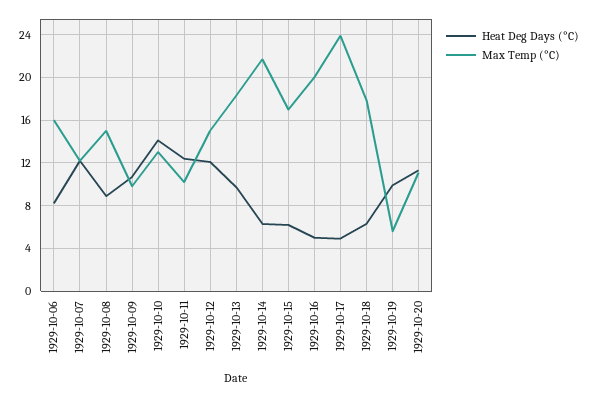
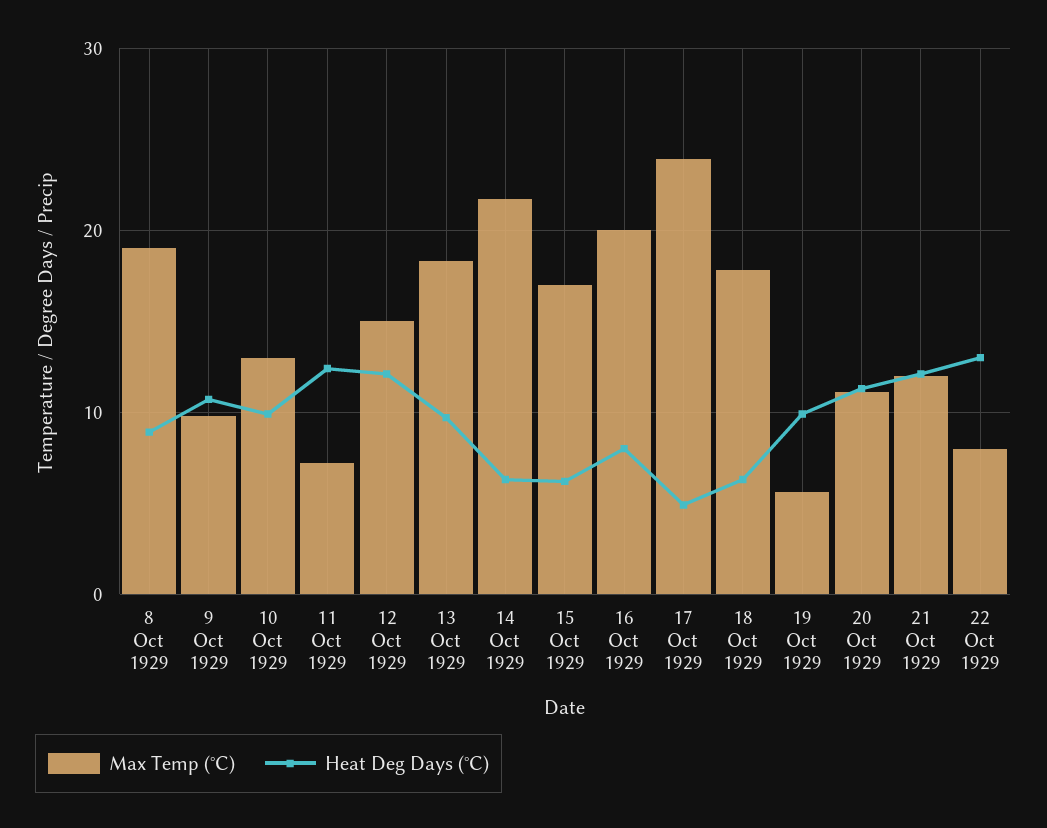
Heat Deg Days (°C), 1929-10-06: 8 -> none
Max Temp (°C), 1929-10-06: 16 -> none
Heat Deg Days (°C), 1929-10-07: 12 -> none
Max Temp (°C), 1929-10-07: 12 -> none
Max Temp (°C), 1929-10-08: 15 -> 19
Heat Deg Days (°C), 1929-10-10: 14 -> 10
Max Temp (°C), 1929-10-11: 10 -> 7
Heat Deg Days (°C), 1929-10-16: 5 -> 8
Max Temp (°C), 21 Oct 1929: none -> 12
Heat Deg Days (°C), 21 Oct 1929: none -> 12
Max Temp (°C), 22 Oct 1929: none -> 8
Heat Deg Days (°C), 22 Oct 1929: none -> 13

